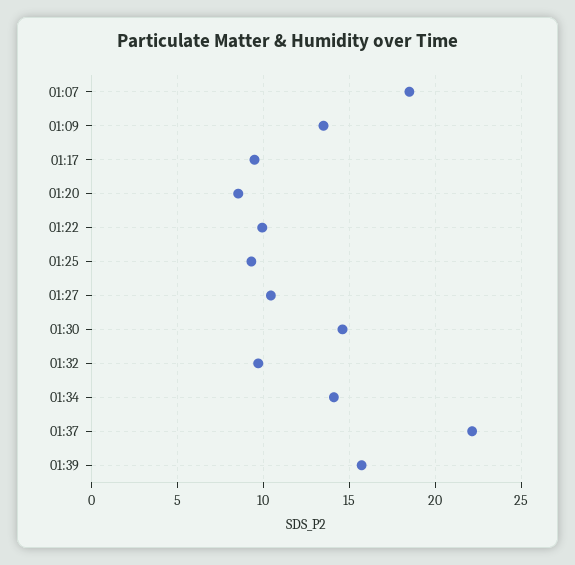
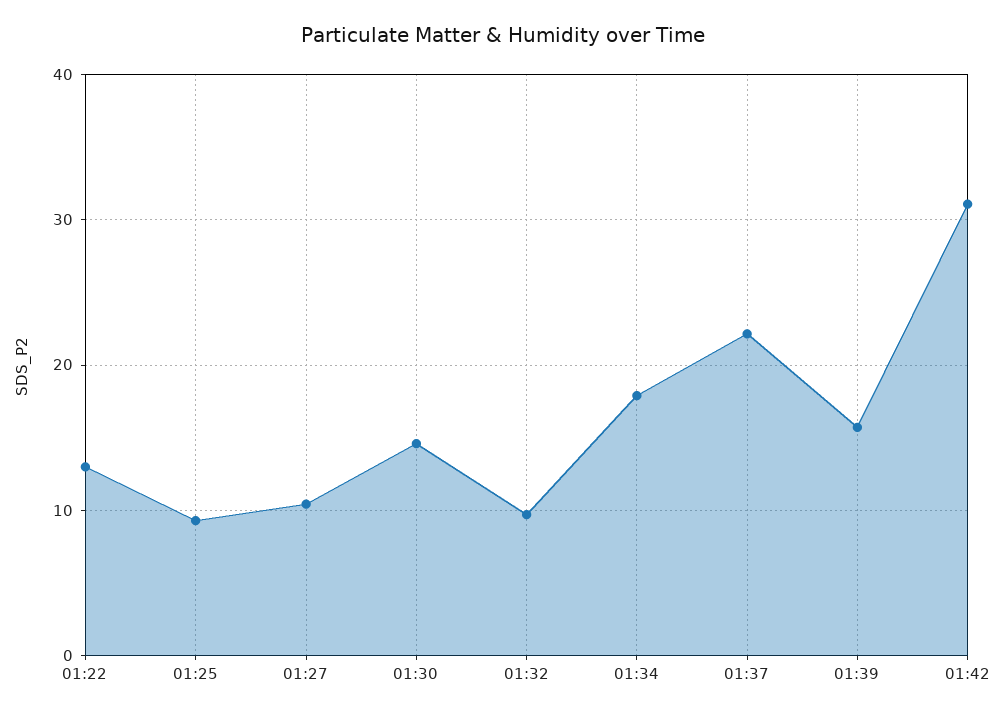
01:07: 18.5 -> none
01:09: 13.5 -> none
01:17: 9.5 -> none
01:20: 8.5 -> none
01:22: 10 -> 13
01:34: 14 -> 18
01:42: none -> 31

